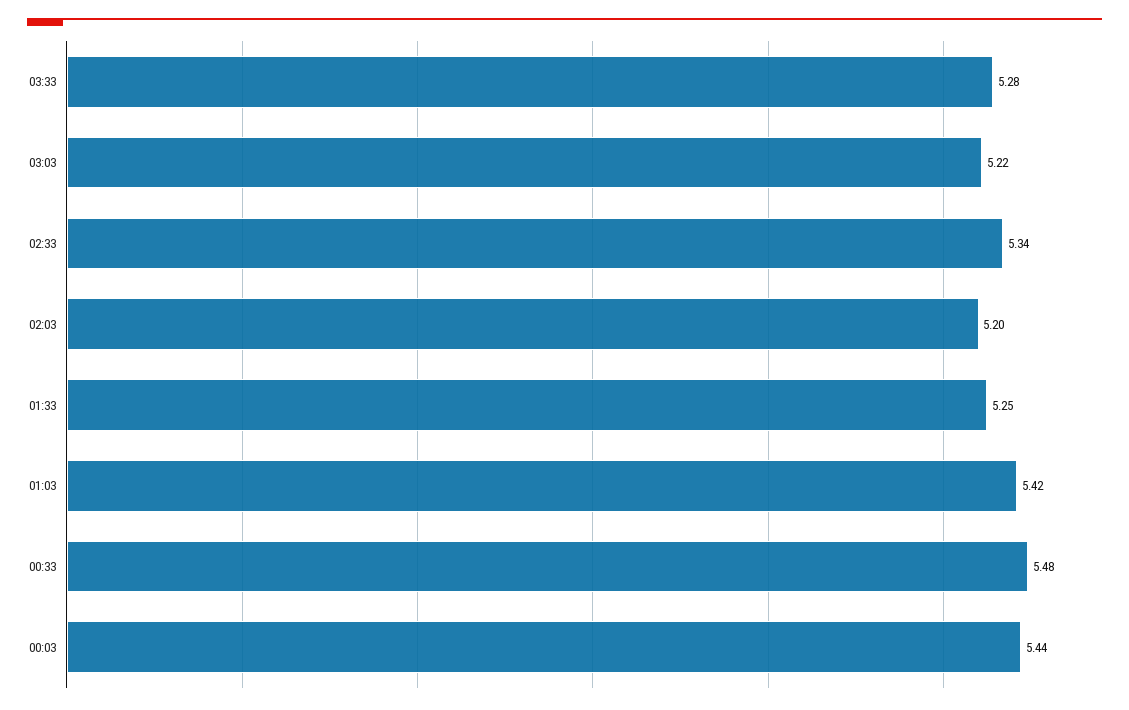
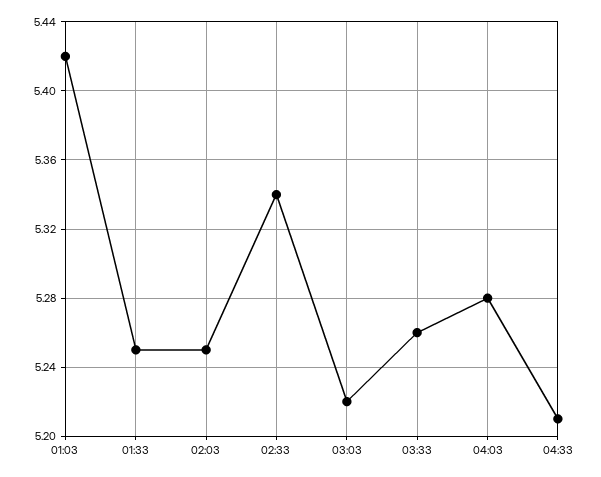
03:33: 5.28 -> 5.26
02:03: 5.2 -> 5.25
00:33: 5.48 -> none
00:03: 5.44 -> none
04:03: none -> 5.28
04:33: none -> 5.21

